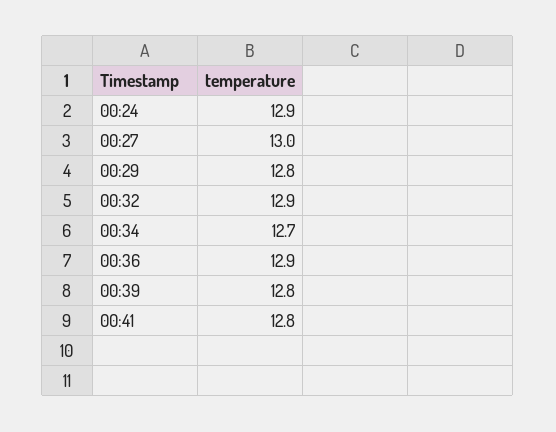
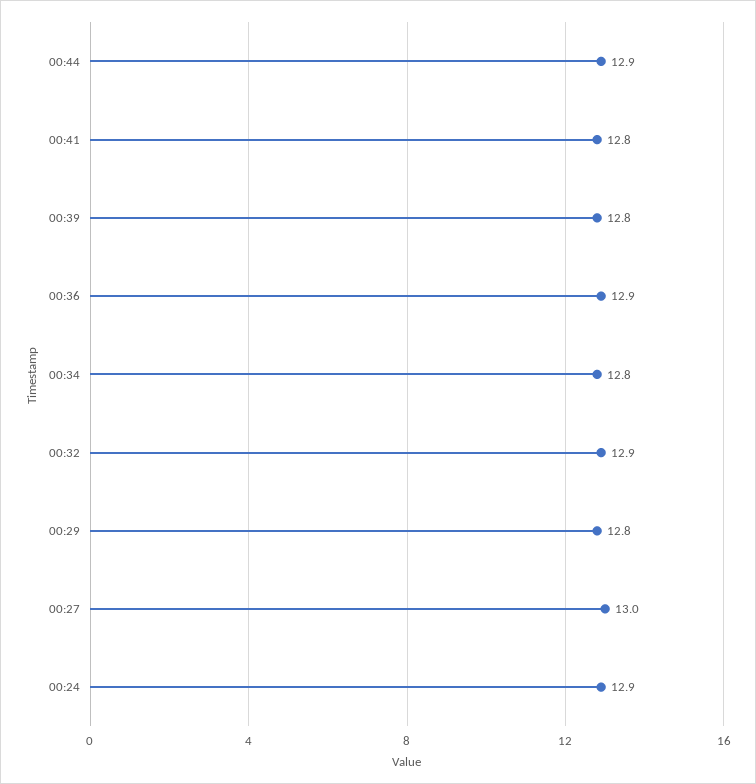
00:34: 12.7 -> 12.8
00:44: none -> 12.9

